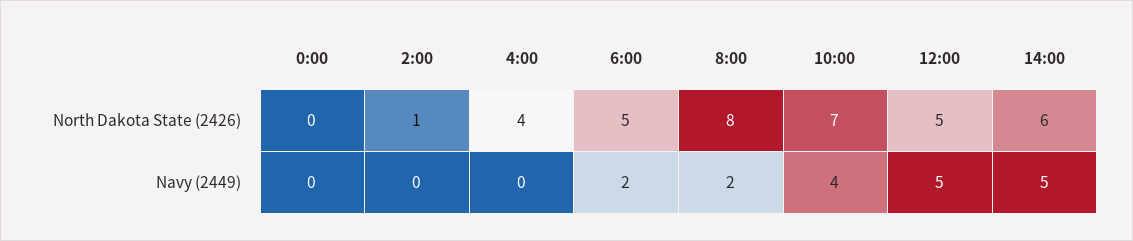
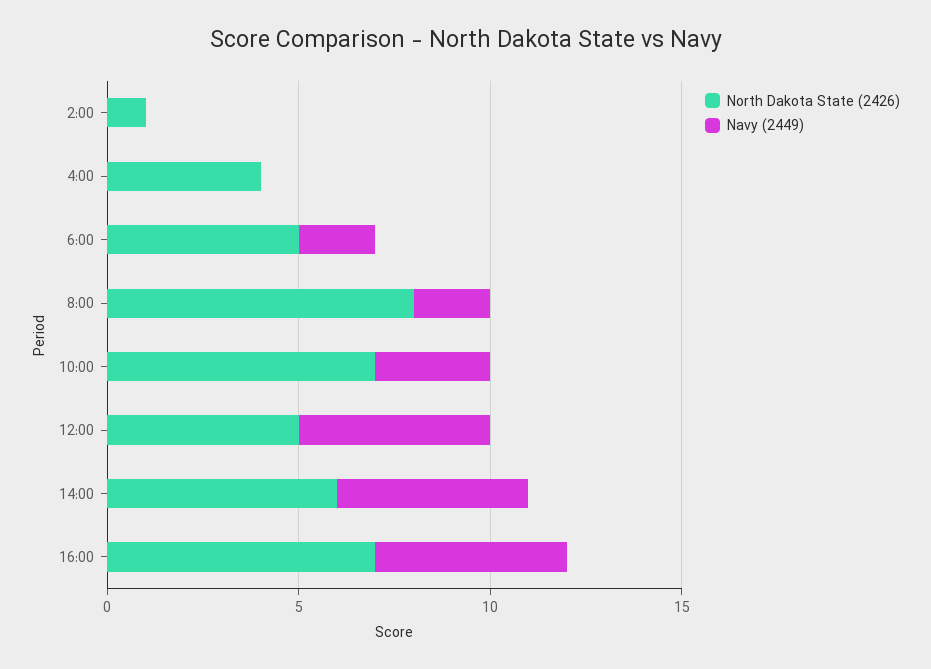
North Dakota State (2426), 0:00: 0 -> none
Navy (2449), 0:00: 0 -> none
Navy (2449), 10:00: 4 -> 3
North Dakota State (2426), 16:00: none -> 7
Navy (2449), 16:00: none -> 5

